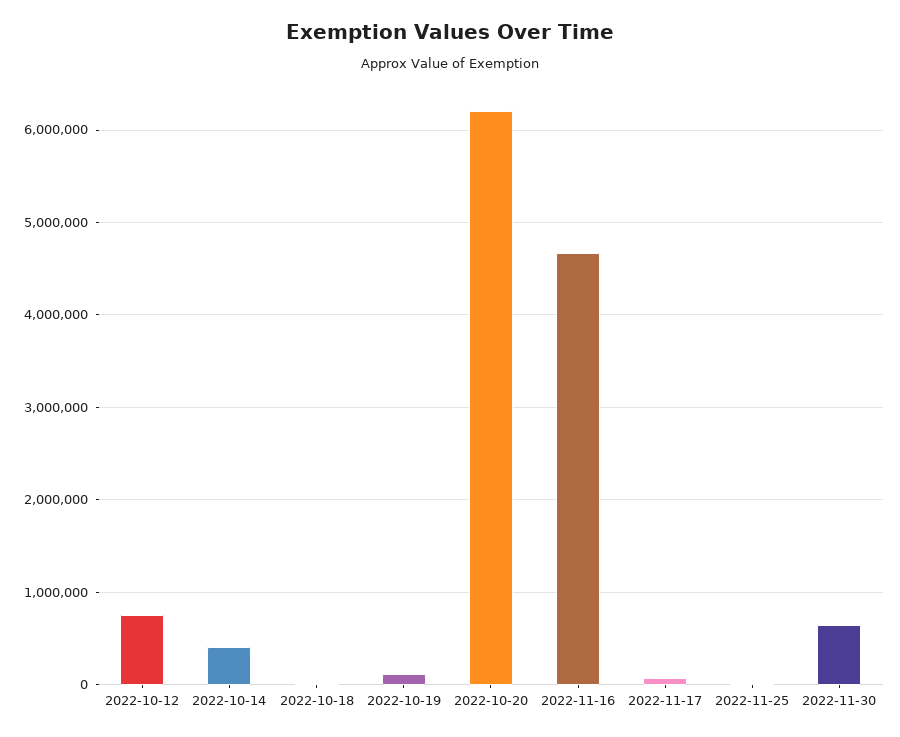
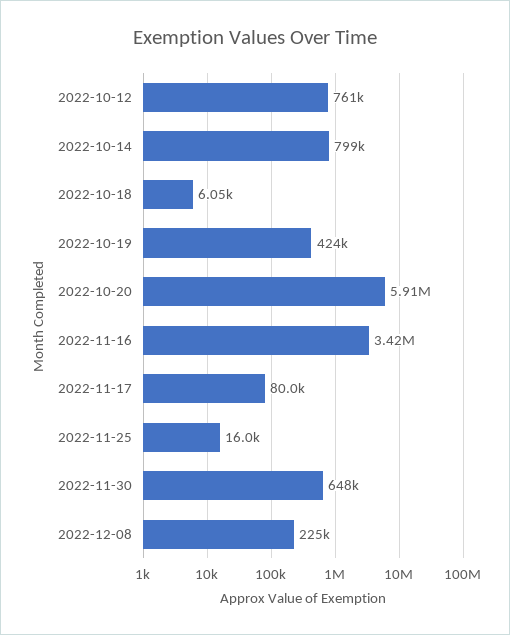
2022-10-14: 400000 -> 799000
2022-10-19: 100000 -> 424000
2022-10-20: 6200000 -> 5910000
2022-11-16: 4700000 -> 3420000
2022-12-08: none -> 225000

